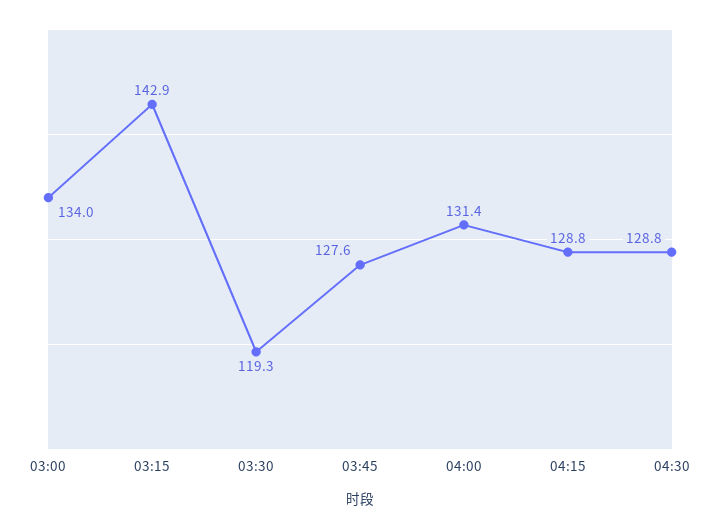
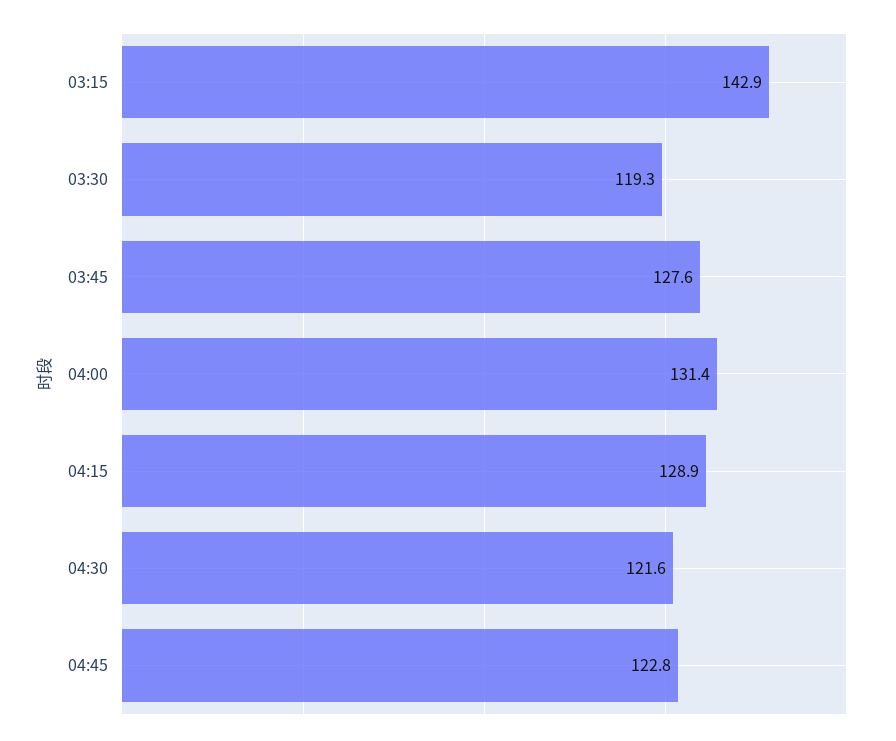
03:00: 134 -> none
04:15: 128.8 -> 128.9
04:30: 128.8 -> 121.6
04:45: none -> 122.8

